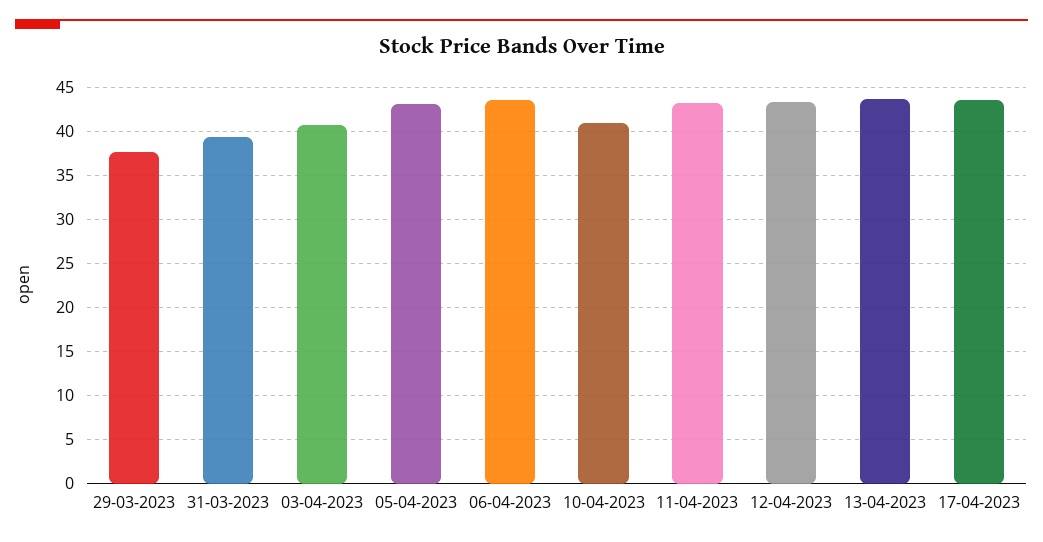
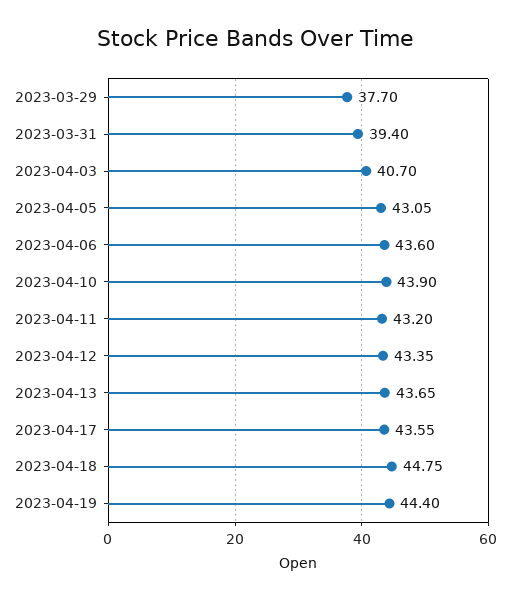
10-04-2023: 41 -> 43.9
2023-04-18: none -> 44.75
2023-04-19: none -> 44.4

